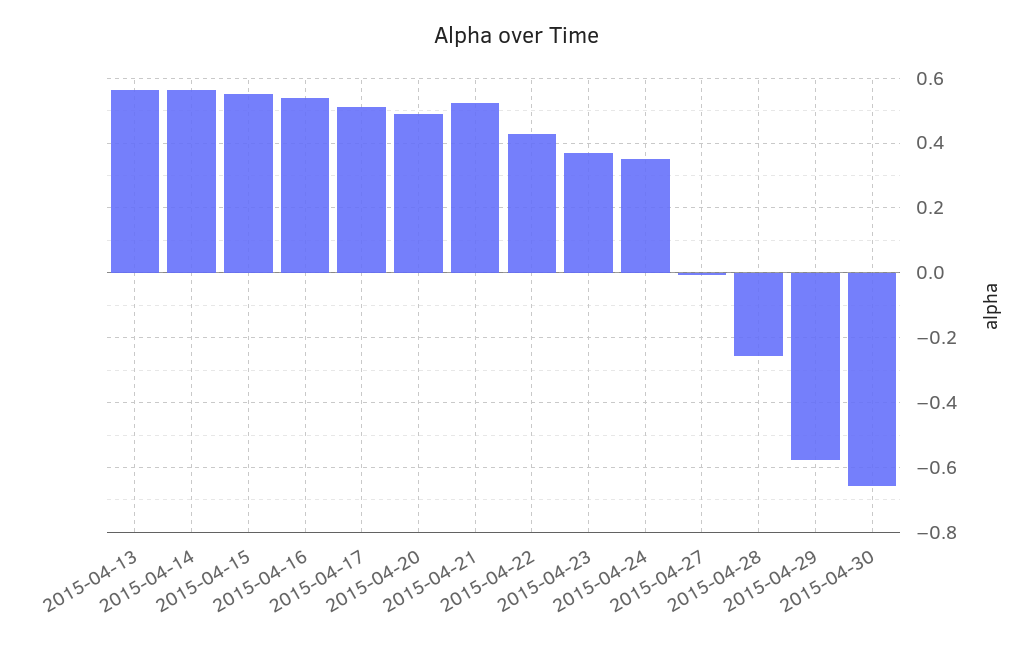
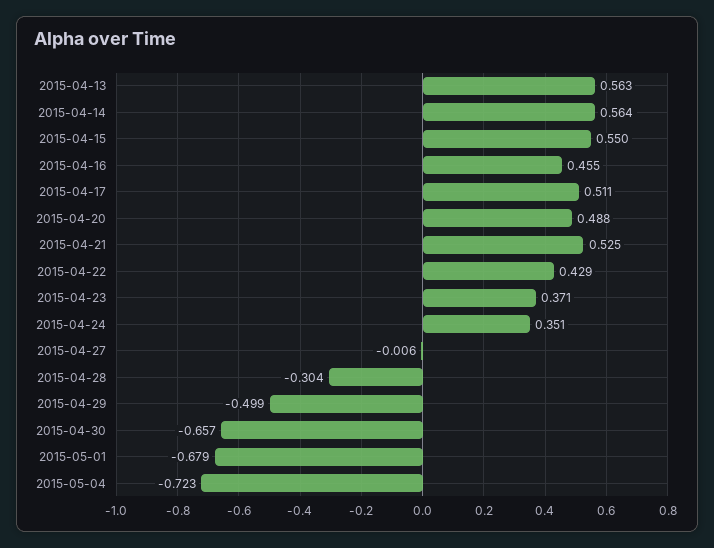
2015-04-16: 0.54 -> 0.455
2015-04-28: -0.26 -> -0.304
2015-04-29: -0.58 -> -0.499
2015-05-01: none -> -0.679
2015-05-04: none -> -0.723

